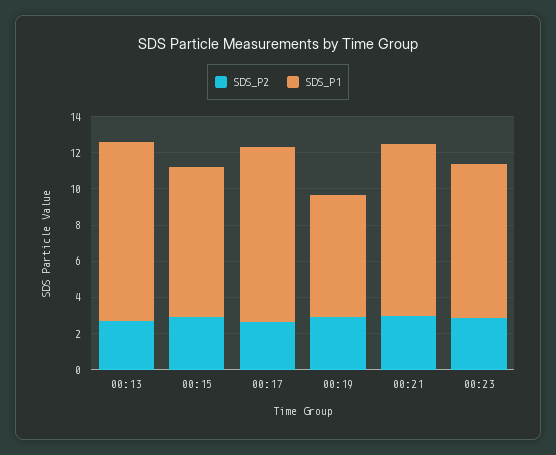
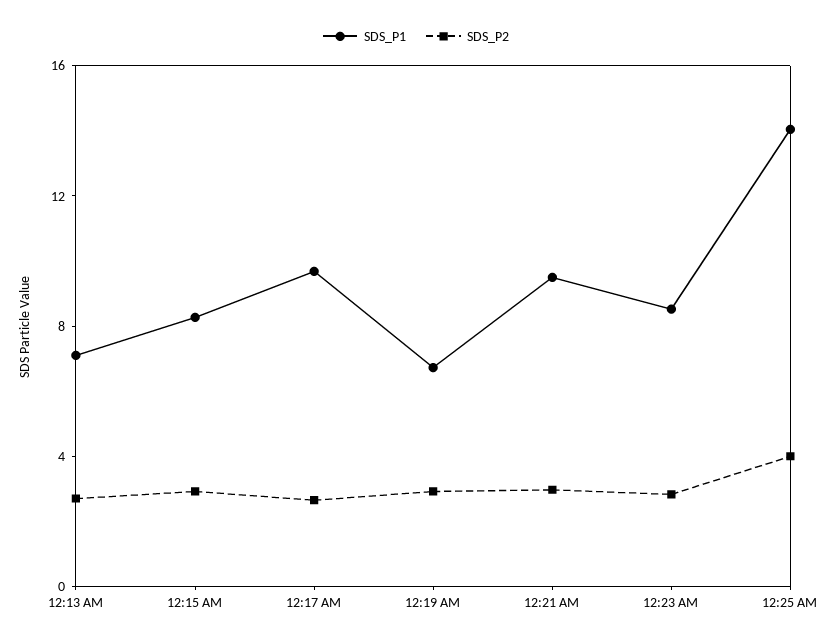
SDS_P1, 00:13: 10 -> 7
SDS_P1, 12:25 AM: none -> 14
SDS_P2, 12:25 AM: none -> 4

